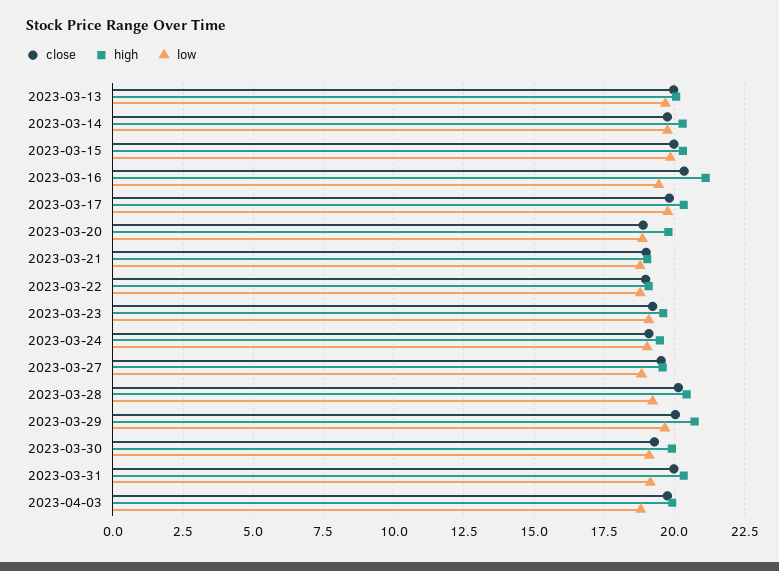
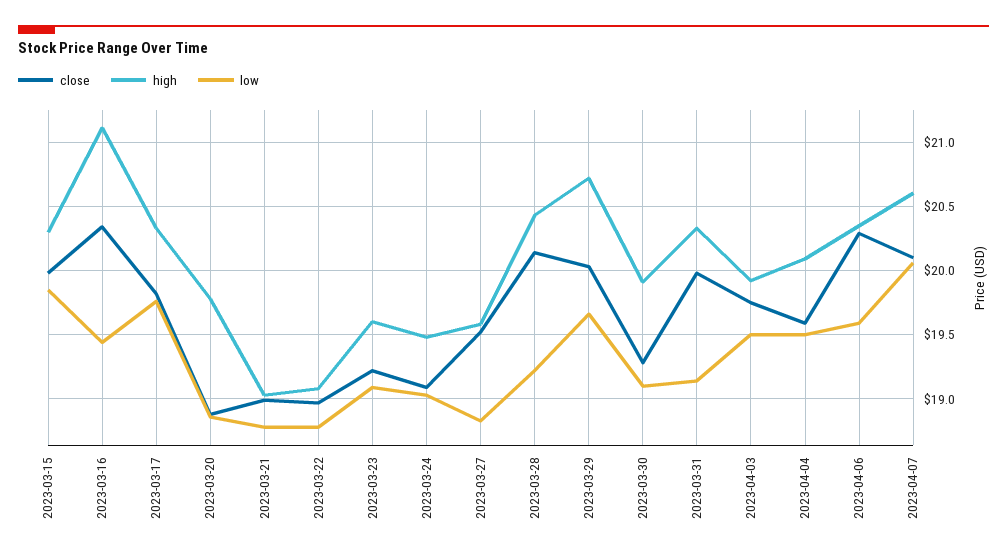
close, 2023-03-13: 20 -> none
high, 2023-03-13: 20 -> none
low, 2023-03-13: 19.75 -> none
close, 2023-03-14: 19.75 -> none
high, 2023-03-14: 20.25 -> none
low, 2023-03-14: 19.75 -> none
low, 2023-04-03: 18.75 -> 19.5
close, 2023-04-04: none -> 19.6
high, 2023-04-04: none -> 20.1
low, 2023-04-04: none -> 19.5
close, 2023-04-06: none -> 20.3
high, 2023-04-06: none -> 20.35
low, 2023-04-06: none -> 19.6
close, 2023-04-07: none -> 20.1
high, 2023-04-07: none -> 20.6
low, 2023-04-07: none -> 20.05

